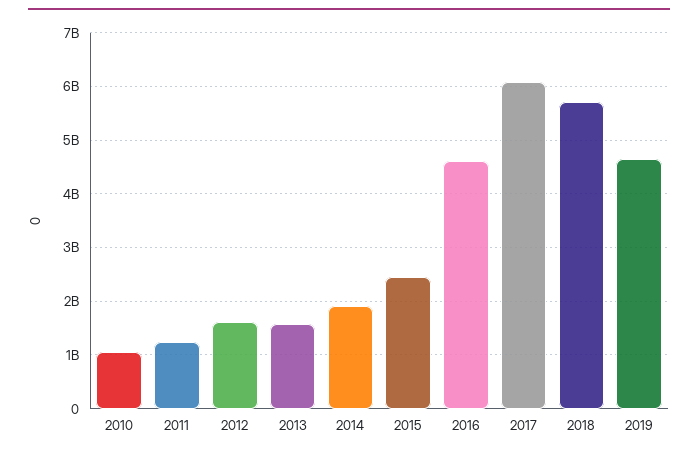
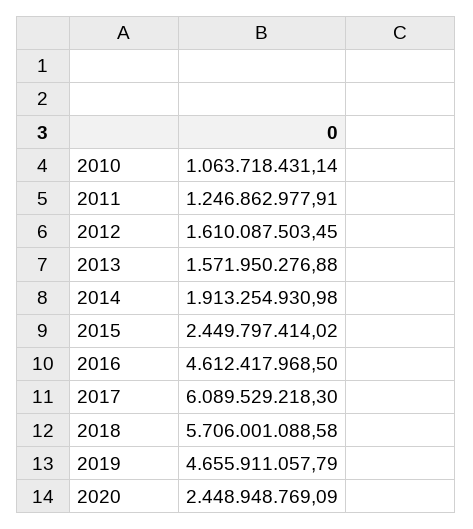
2020: none -> 2448948769.09

